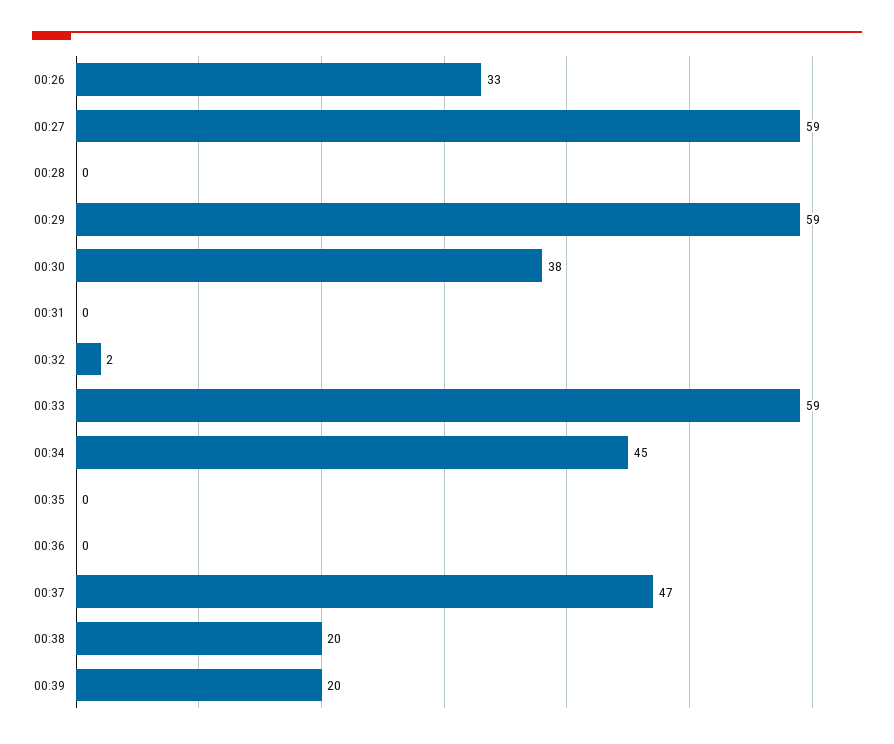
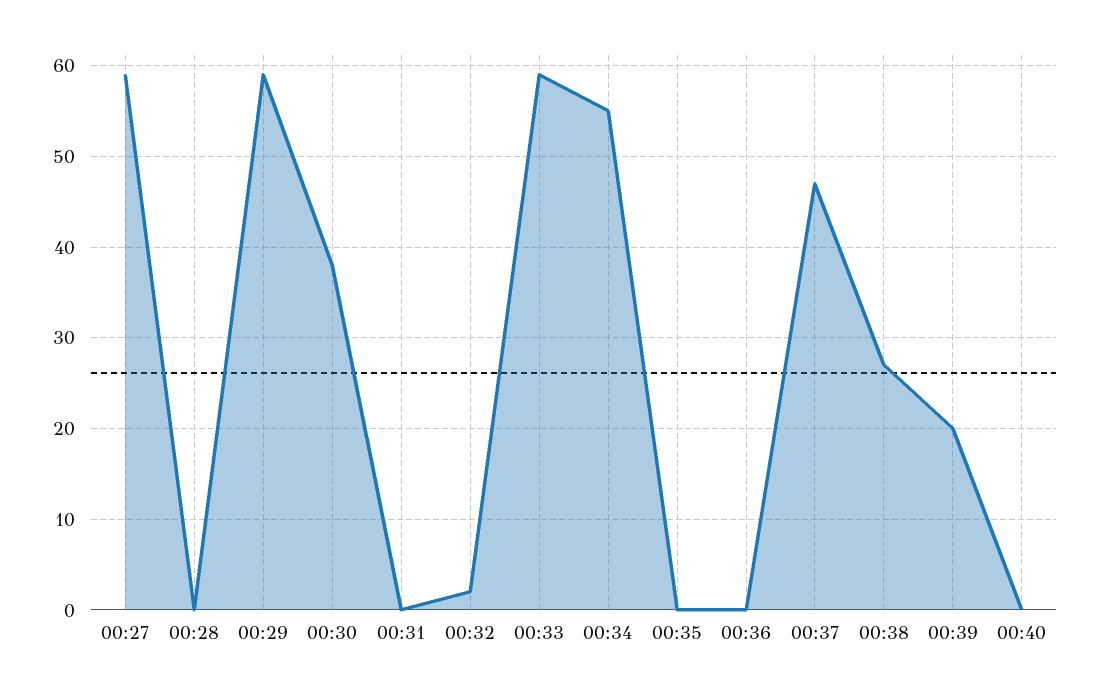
00:26: 33 -> none
00:34: 45 -> 55
00:38: 20 -> 27
00:40: none -> 0

